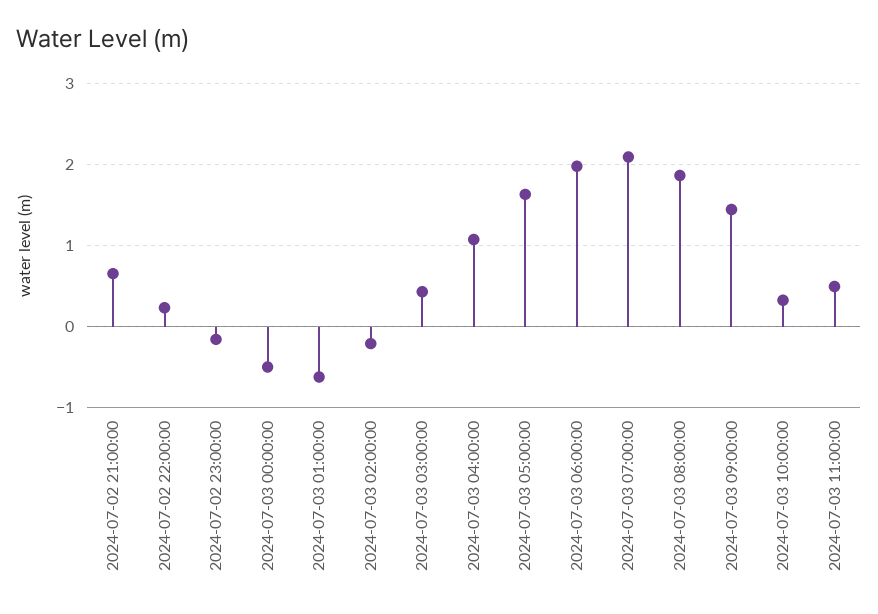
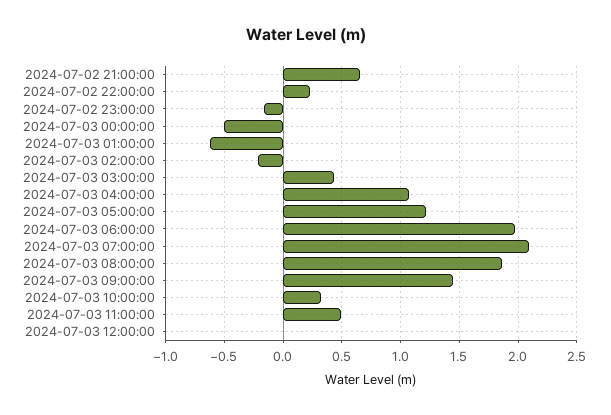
2024-07-03 05:00:00: 1.6 -> 1.2
2024-07-03 12:00:00: none -> 0

